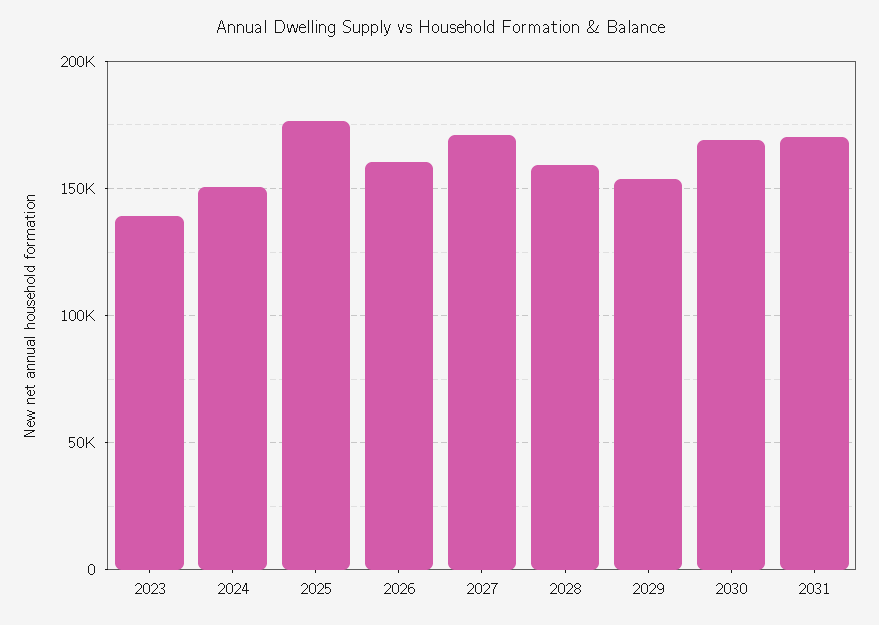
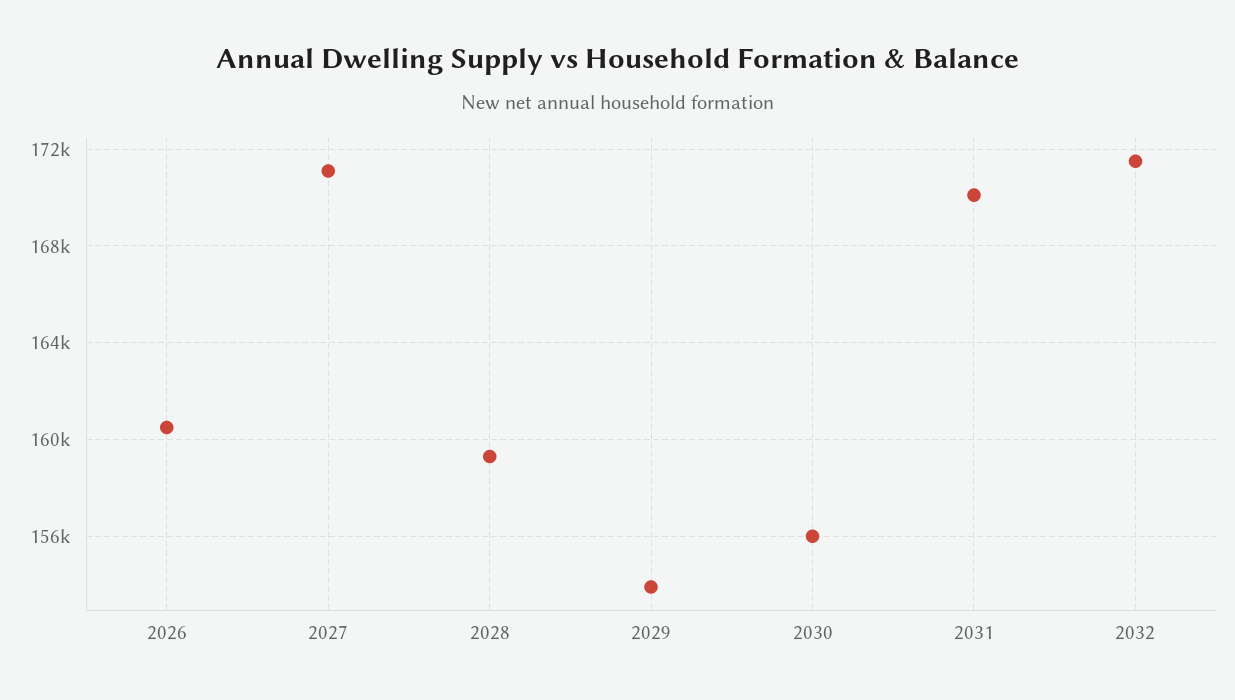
2023: 140000 -> none
2024: 150000 -> none
2025: 175000 -> none
2030: 170000 -> 156000
2032: none -> 171500

